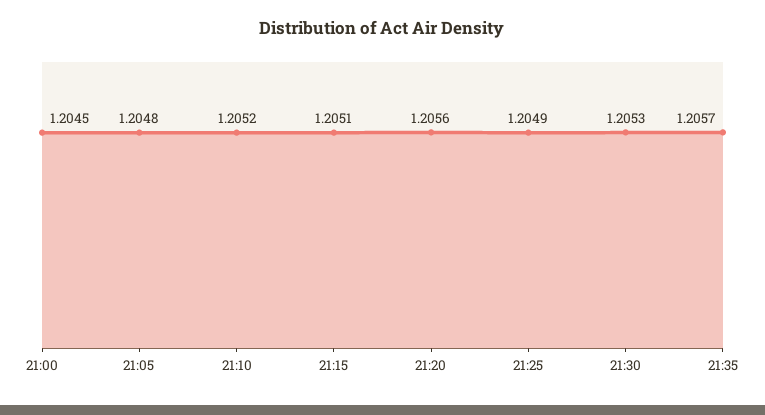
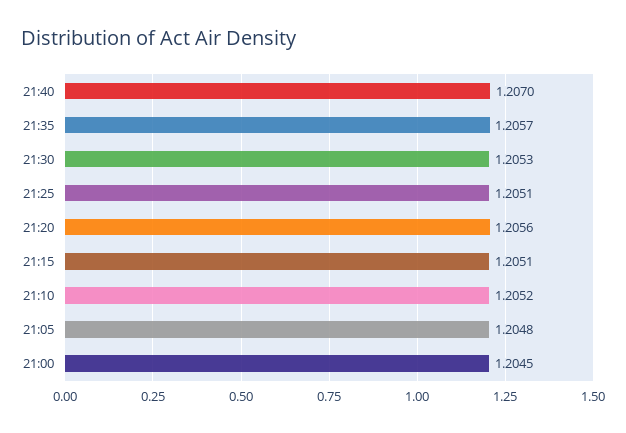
21:25: 1.2049 -> 1.2051
21:40: none -> 1.207

